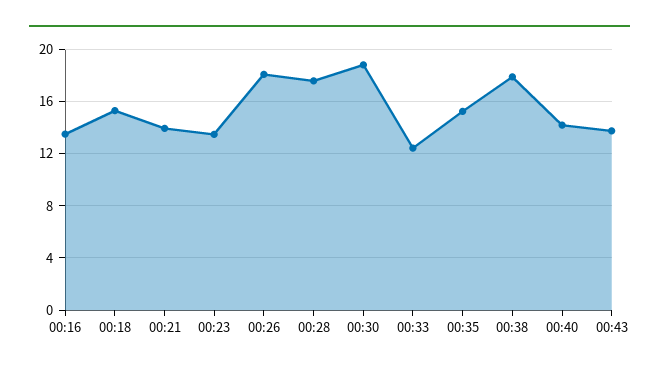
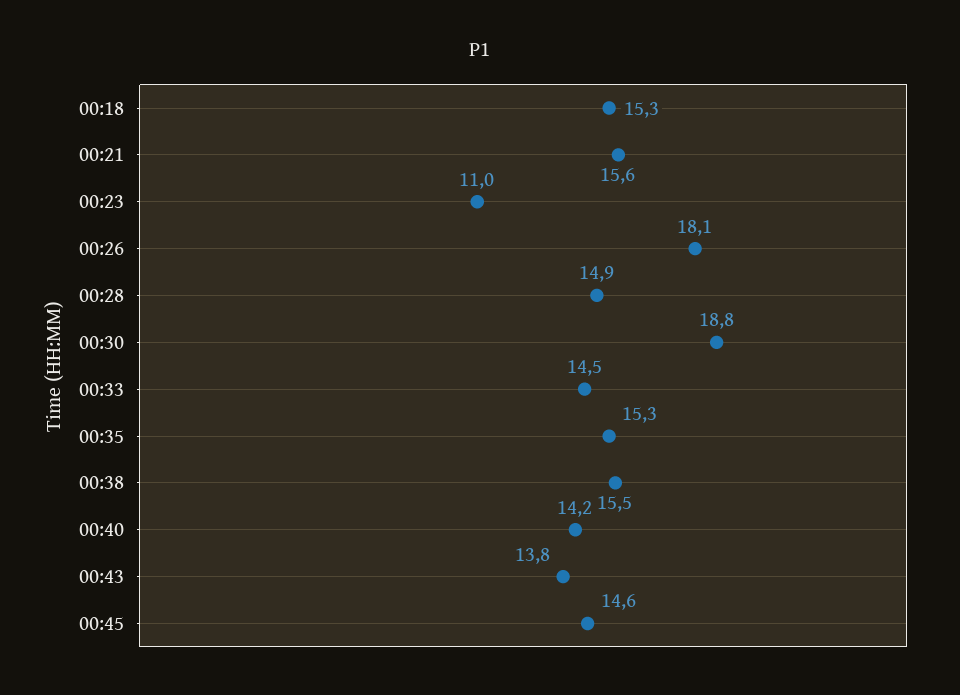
00:16: 13.5 -> none
00:21: 14 -> 15.6
00:23: 13.5 -> 11
00:28: 17.5 -> 14.9
00:33: 12.5 -> 14.5
00:38: 18 -> 15.5
00:45: none -> 14.6

